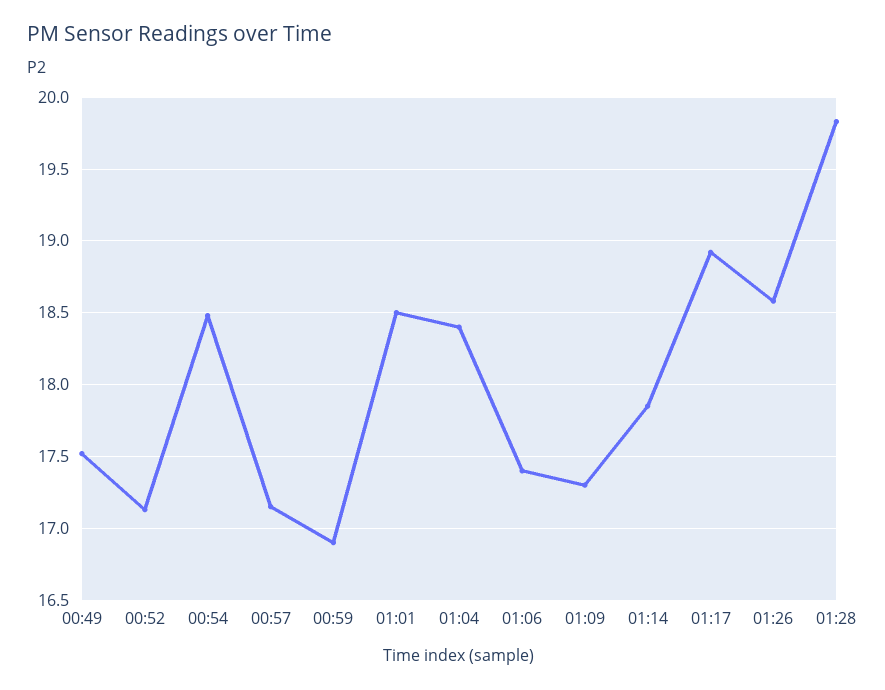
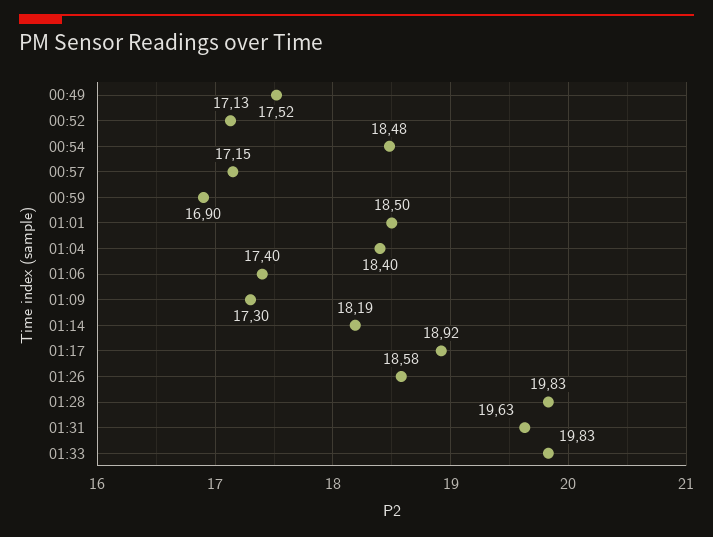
01:14: 17.85 -> 18.19
01:31: none -> 19.63
01:33: none -> 19.83

